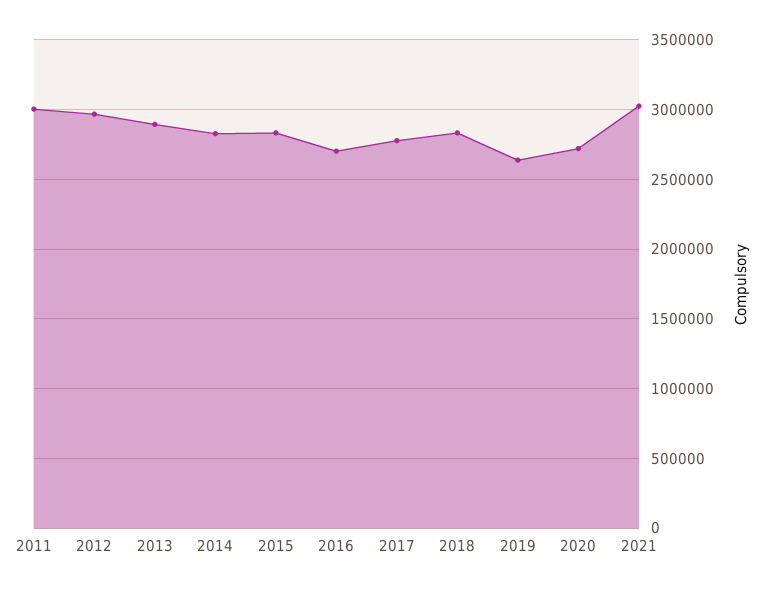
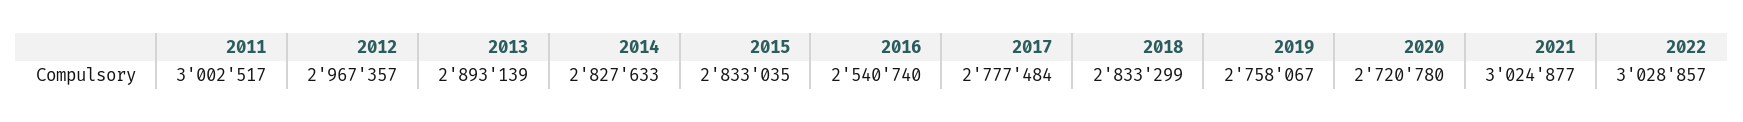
2016: 2700000 -> 2540740
2019: 2650000 -> 2758067
2022: none -> 3028857

